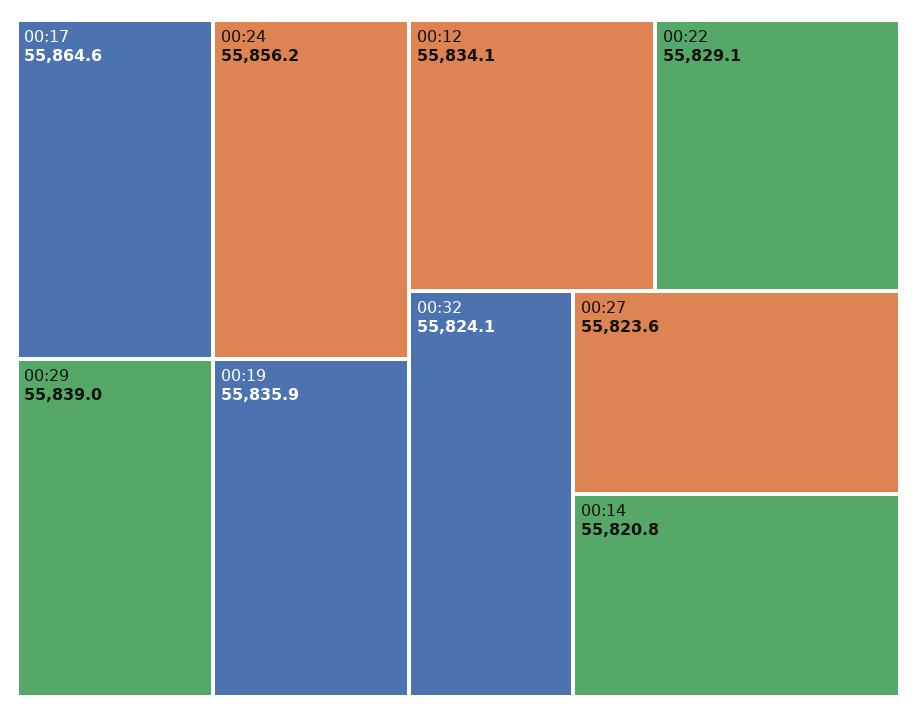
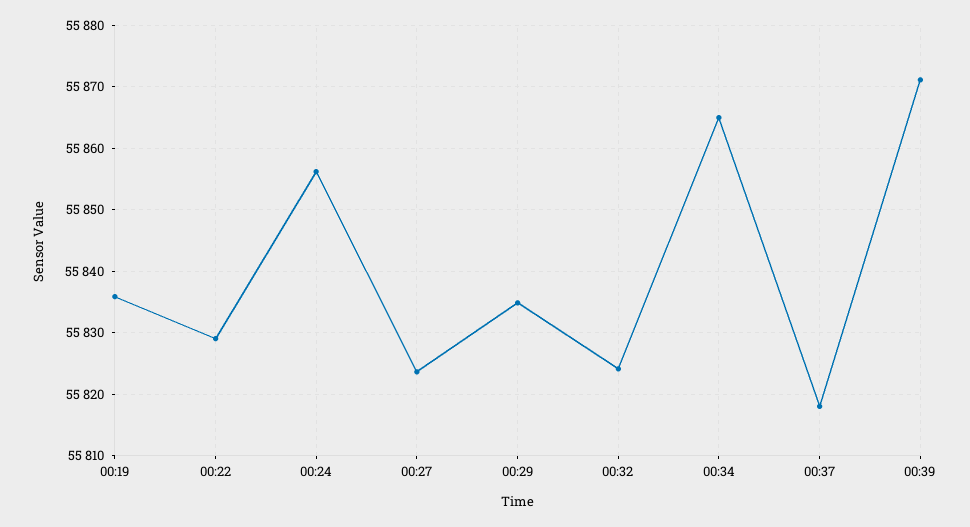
00:17: 55864.6 -> none
00:29: 55839 -> 55835
00:12: 55834.1 -> none
00:14: 55820.8 -> none
00:34: none -> 55865
00:37: none -> 55818
00:39: none -> 55871

